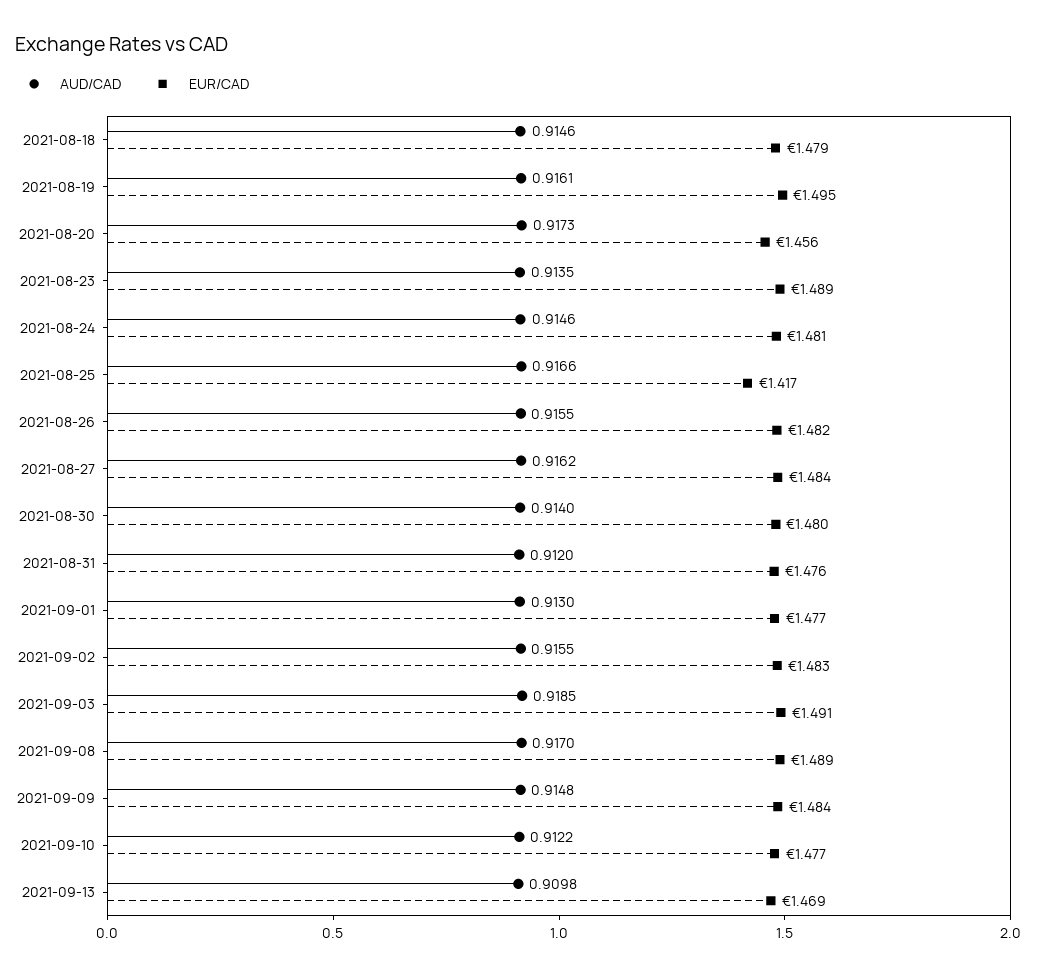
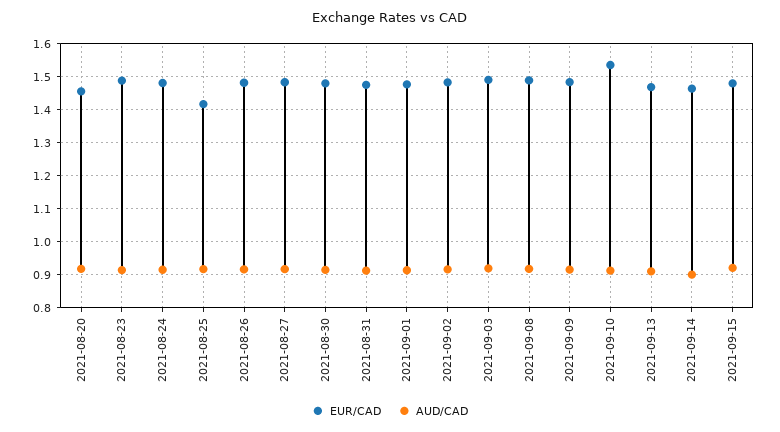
AUD/CAD, 2021-08-18: 0.9146 -> none
EUR/CAD, 2021-08-18: 1.479 -> none
AUD/CAD, 2021-08-19: 0.9161 -> none
EUR/CAD, 2021-08-19: 1.495 -> none
EUR/CAD, 2021-09-10: 1.477 -> 1.54
EUR/CAD, 2021-09-14: none -> 1.46
AUD/CAD, 2021-09-14: none -> 0.9
EUR/CAD, 2021-09-15: none -> 1.48
AUD/CAD, 2021-09-15: none -> 0.92

